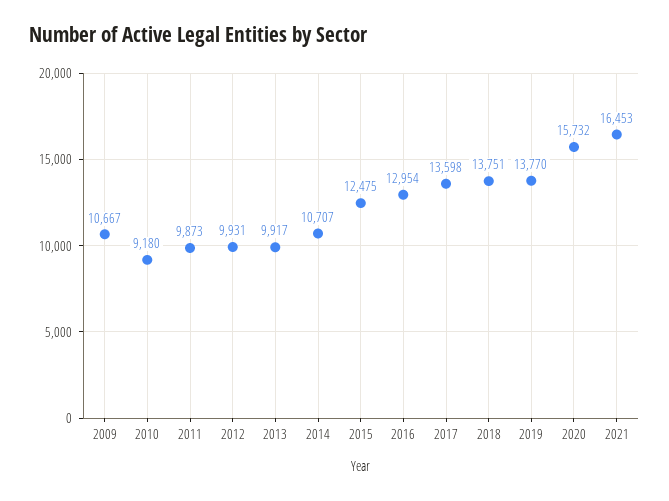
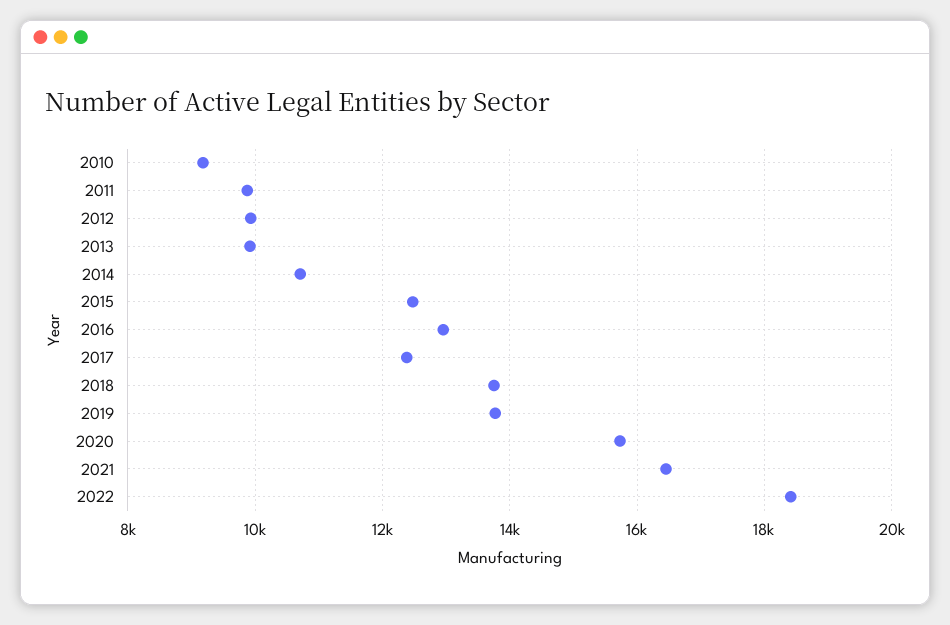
2009: 10667 -> none
2017: 13598 -> 12400
2022: none -> 18400

